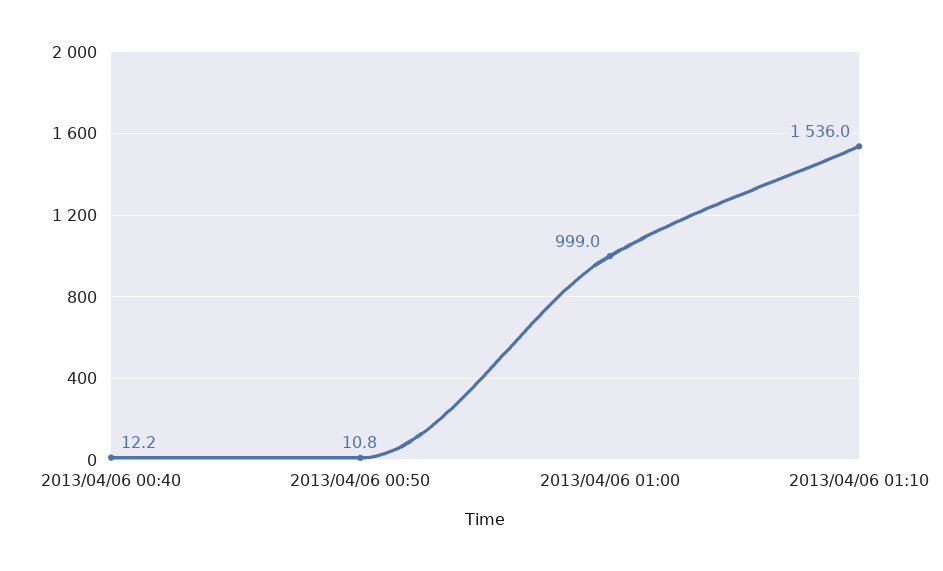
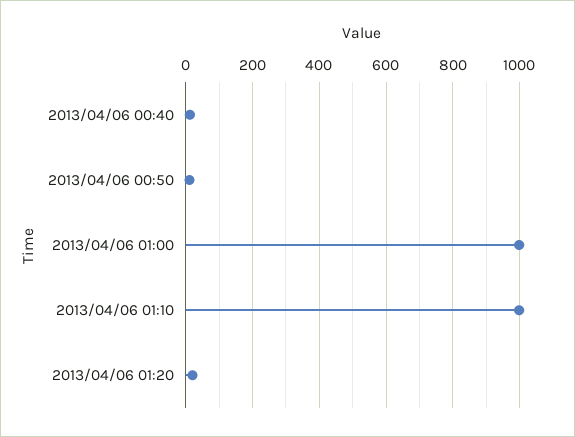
2013/04/06 01:10: 1536 -> 1000
2013/04/06 01:20: none -> 20

